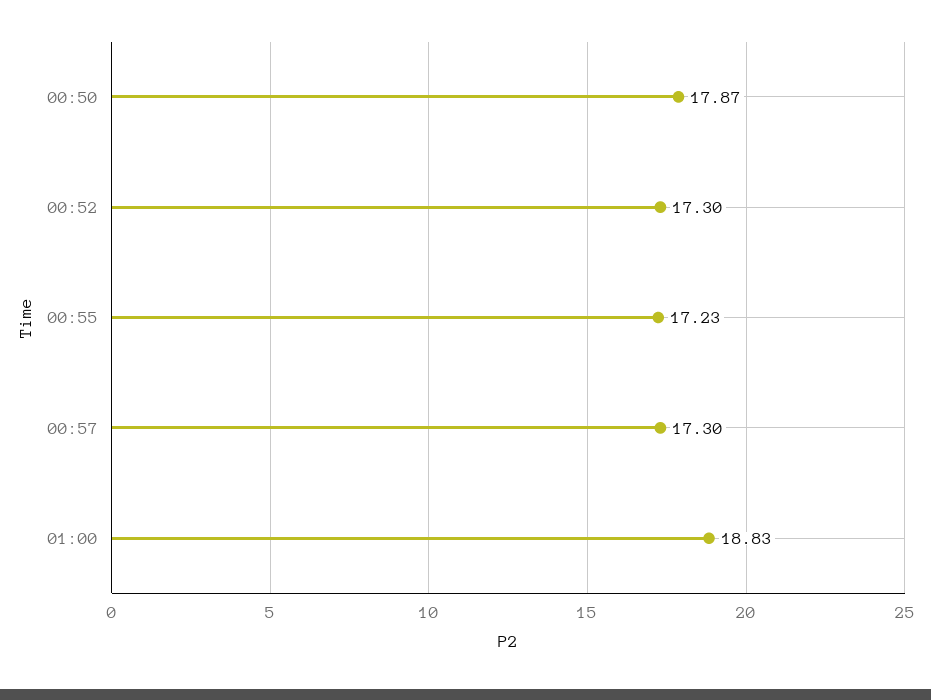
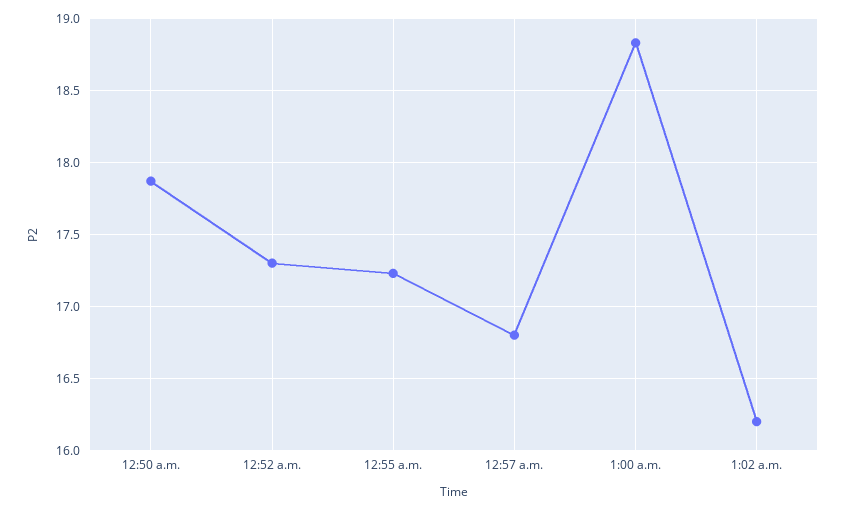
00:57: 17.3 -> 16.8
1:02 a.m.: none -> 16.2

